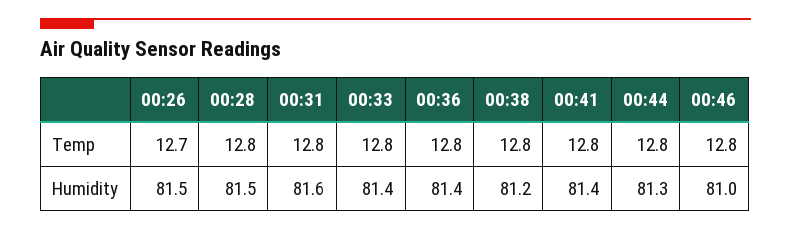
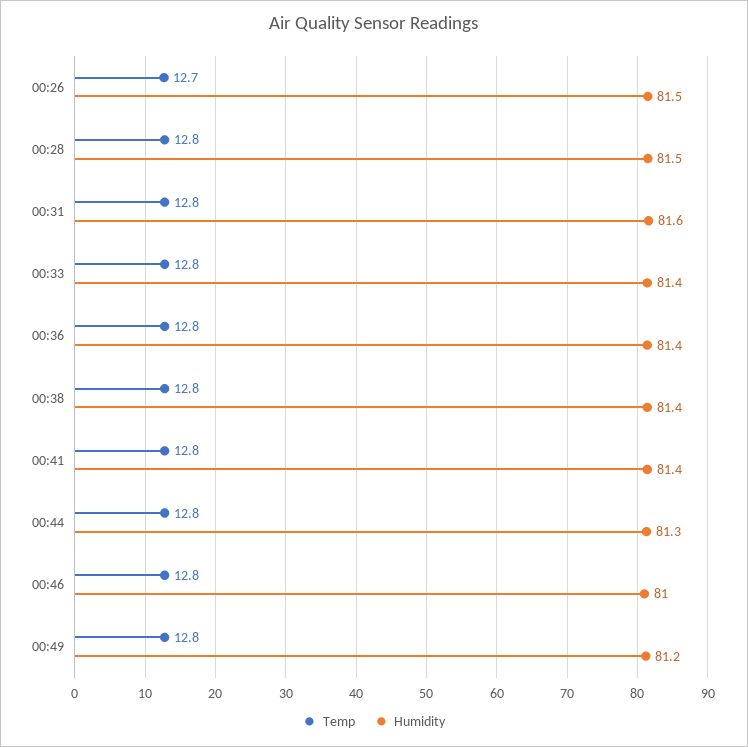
Humidity, 00:38: 81.2 -> 81.4
Temp, 00:49: none -> 12.8
Humidity, 00:49: none -> 81.2

